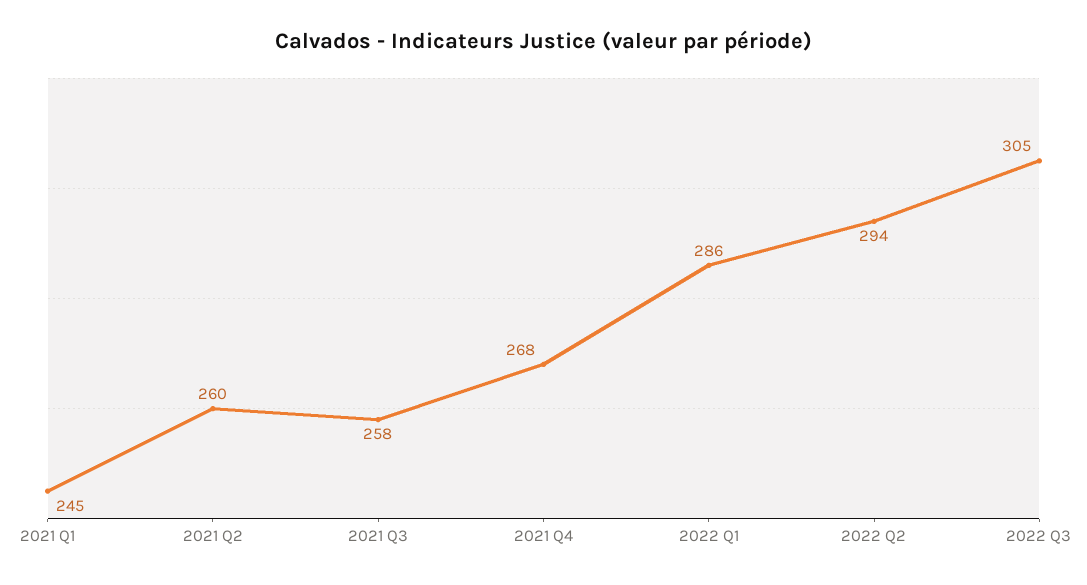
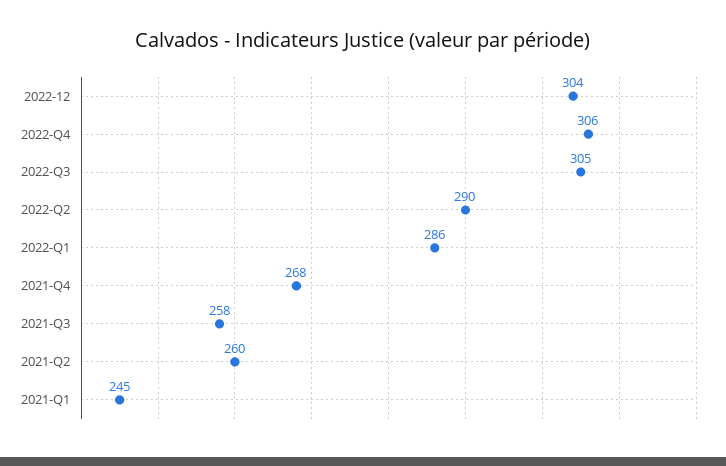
2022 Q2: 294 -> 290
2022-12: none -> 304
2022-Q4: none -> 306

